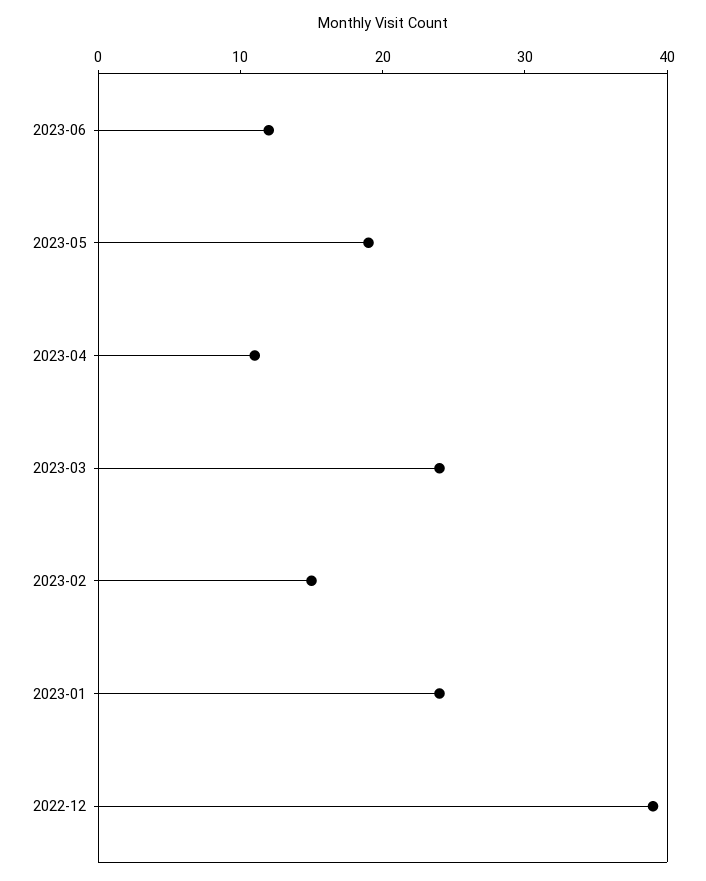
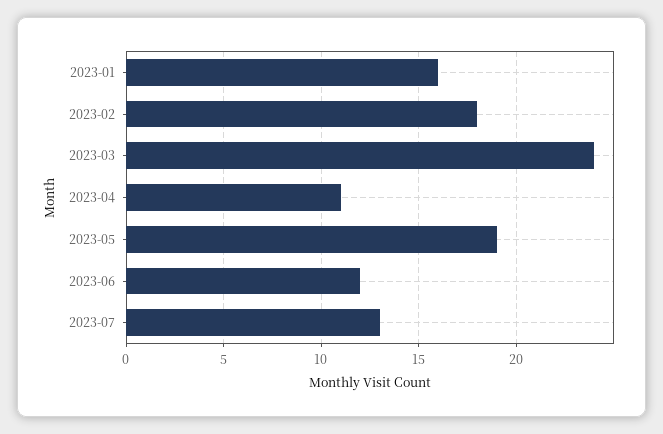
2023-02: 15 -> 18
2023-01: 24 -> 16
2022-12: 39 -> none
2023-07: none -> 13

